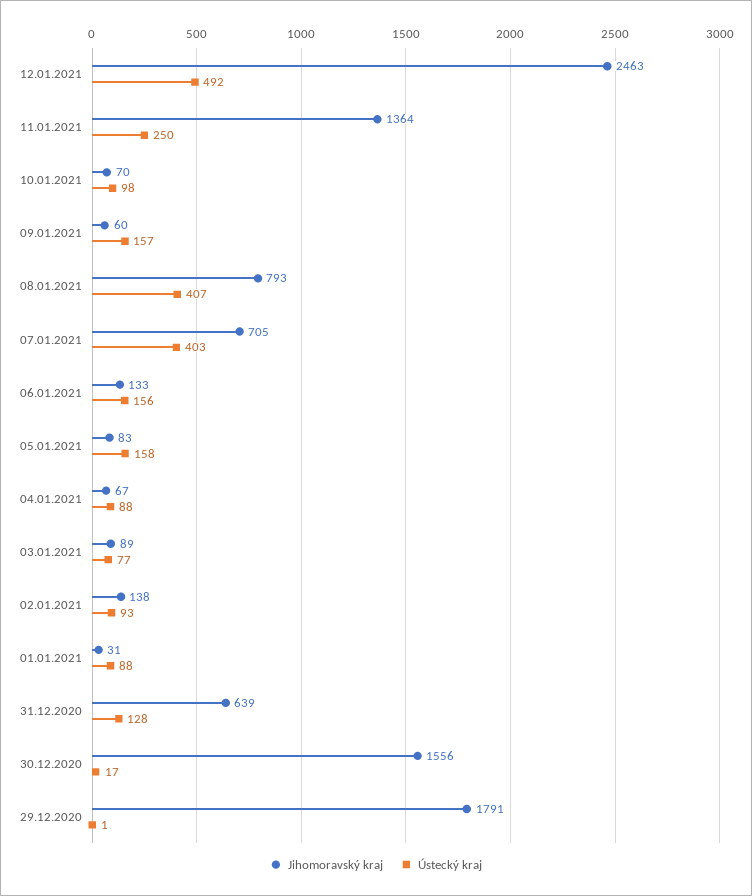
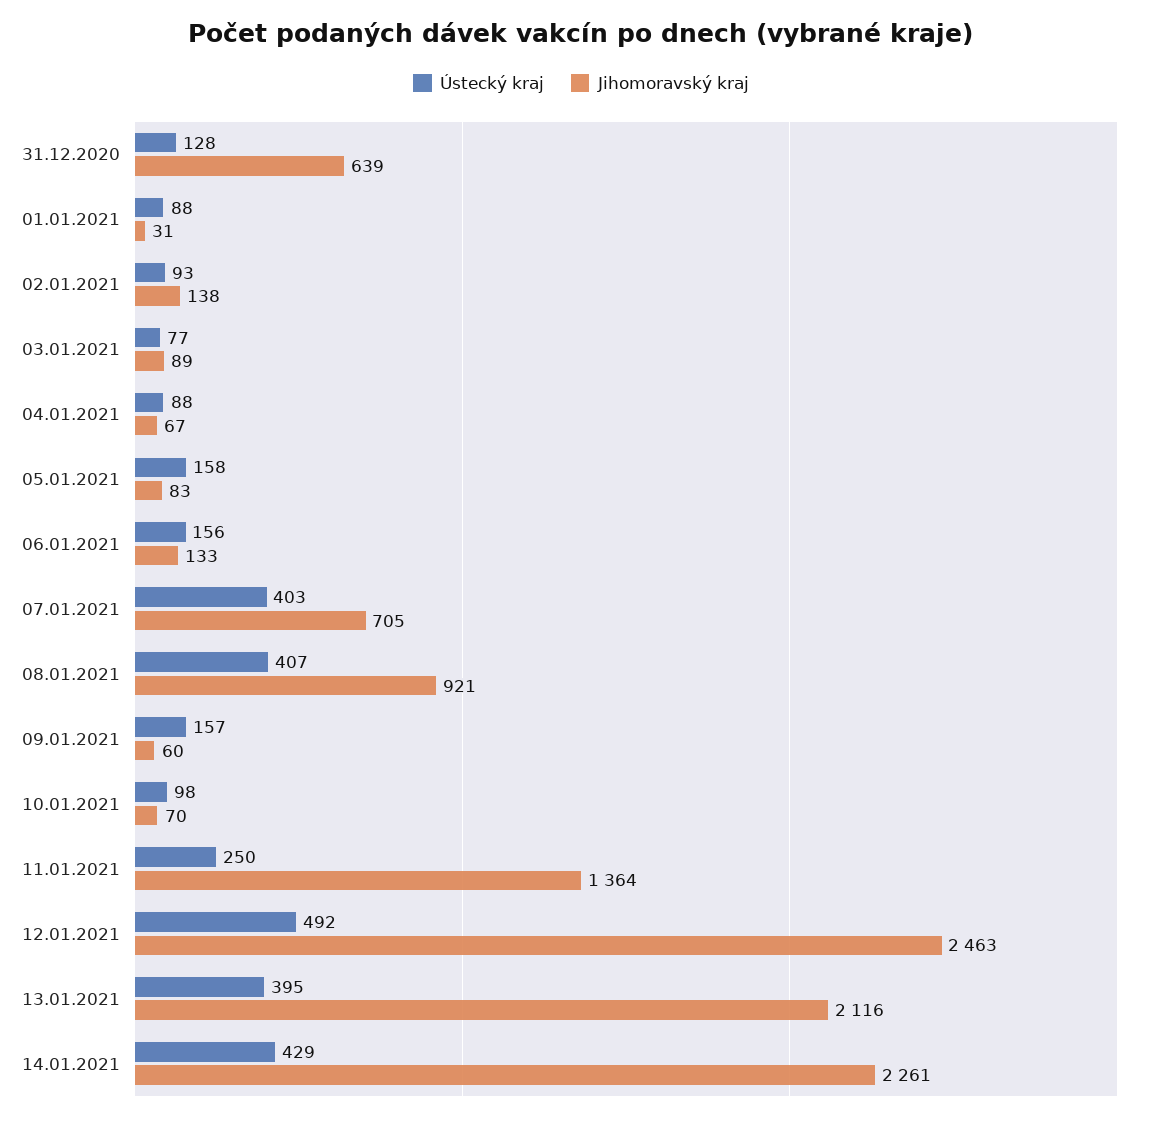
Jihomoravský kraj, 08.01.2021: 793 -> 921
Jihomoravský kraj, 30.12.2020: 1556 -> none
Ústecký kraj, 30.12.2020: 17 -> none
Jihomoravský kraj, 29.12.2020: 1791 -> none
Ústecký kraj, 29.12.2020: 1 -> none
Ústecký kraj, 13.01.2021: none -> 395
Jihomoravský kraj, 13.01.2021: none -> 2116
Ústecký kraj, 14.01.2021: none -> 429
Jihomoravský kraj, 14.01.2021: none -> 2261

